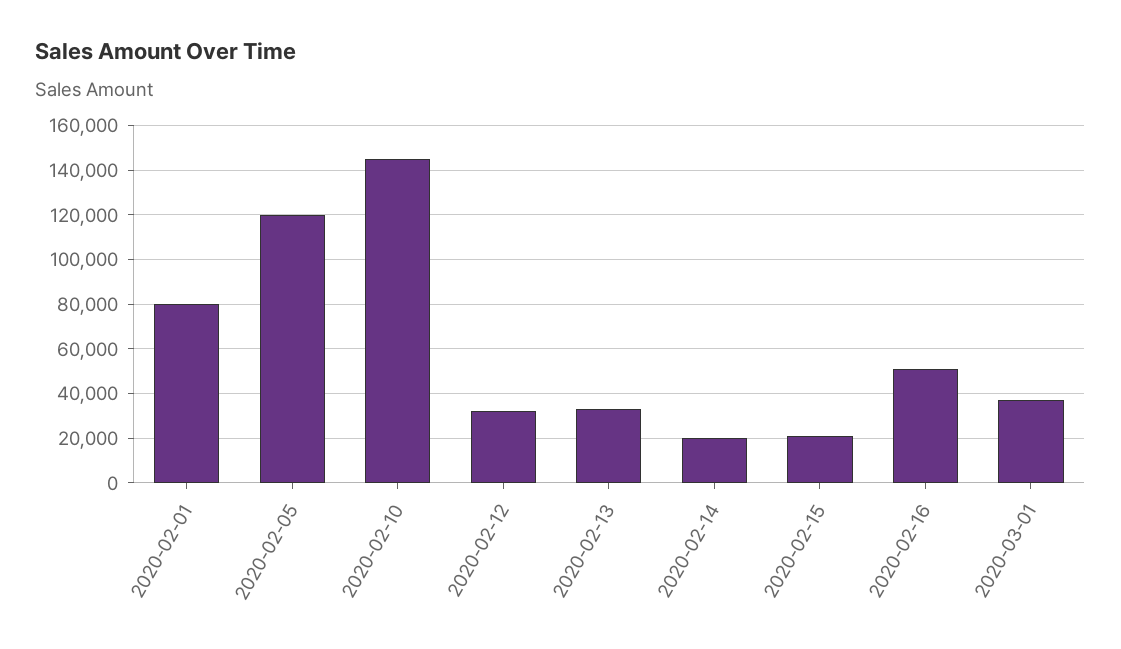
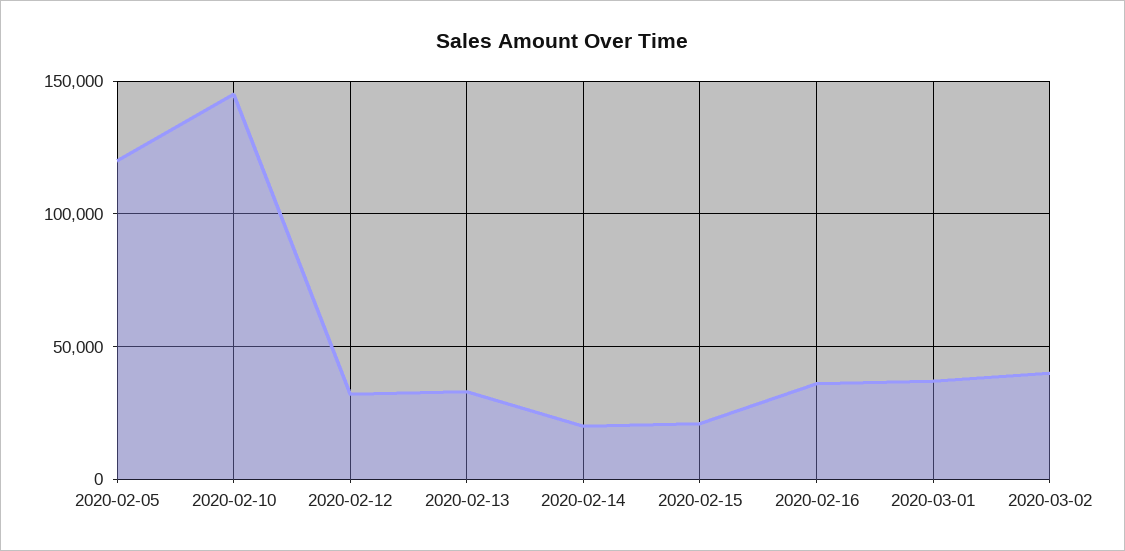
2020-02-01: 80000 -> none
2020-02-16: 50000 -> 35000
2020-03-02: none -> 40000

